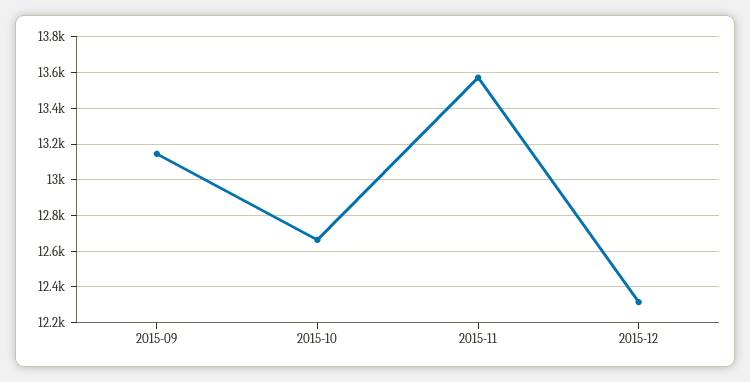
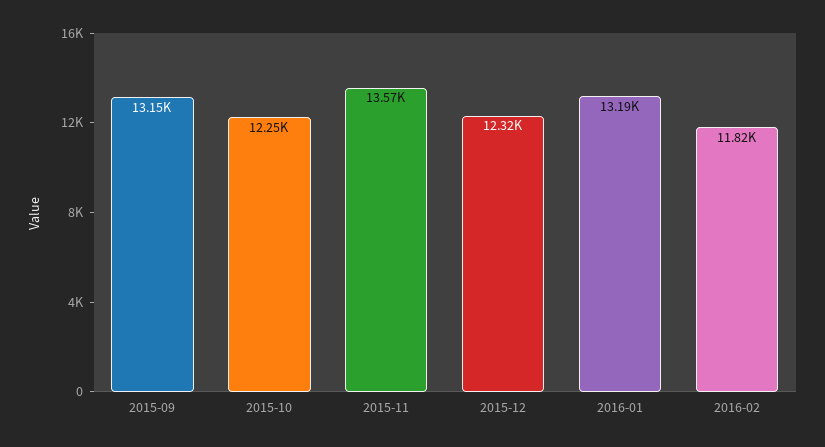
2015-10: 12650 -> 12250
2016-01: none -> 13190
2016-02: none -> 11820

